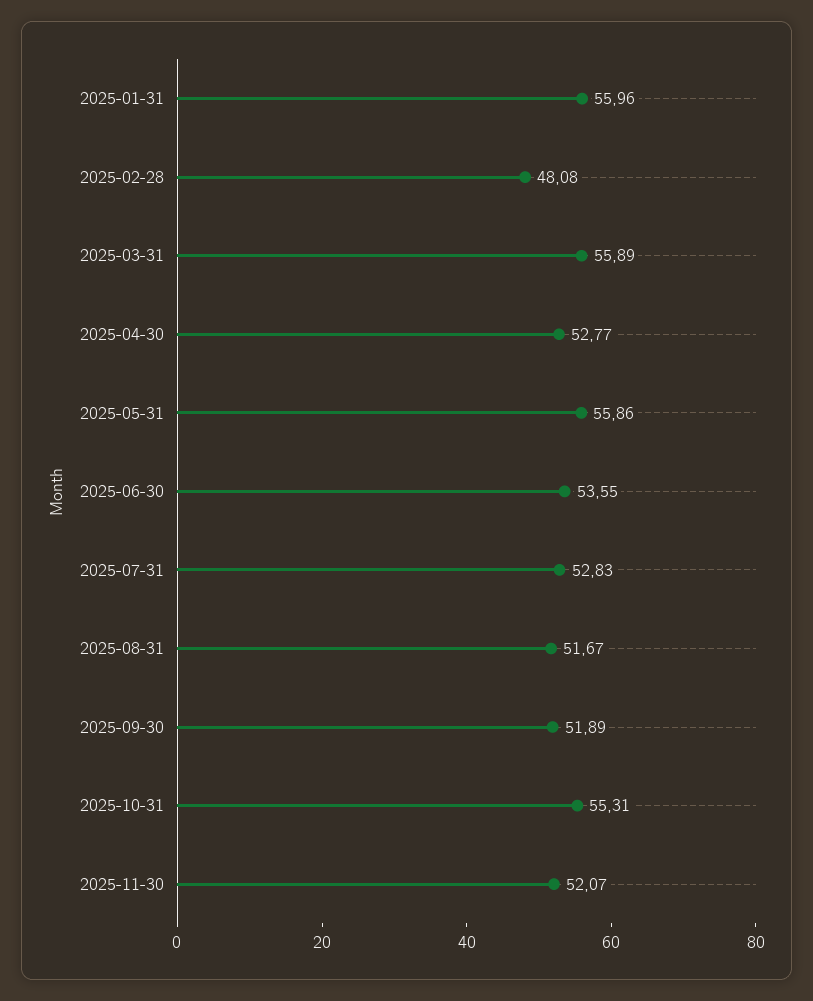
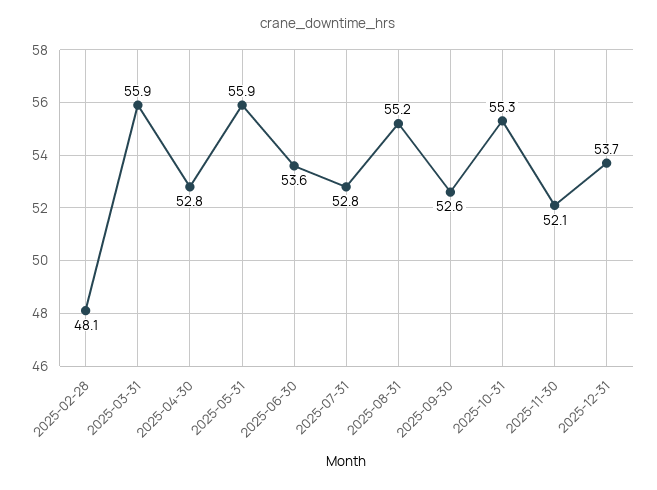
2025-01-31: 55.96 -> none
2025-08-31: 51.67 -> 55.2
2025-09-30: 51.89 -> 52.6
2025-12-31: none -> 53.7

